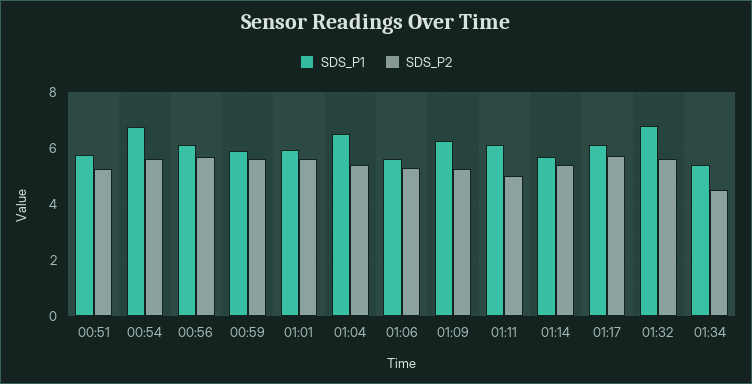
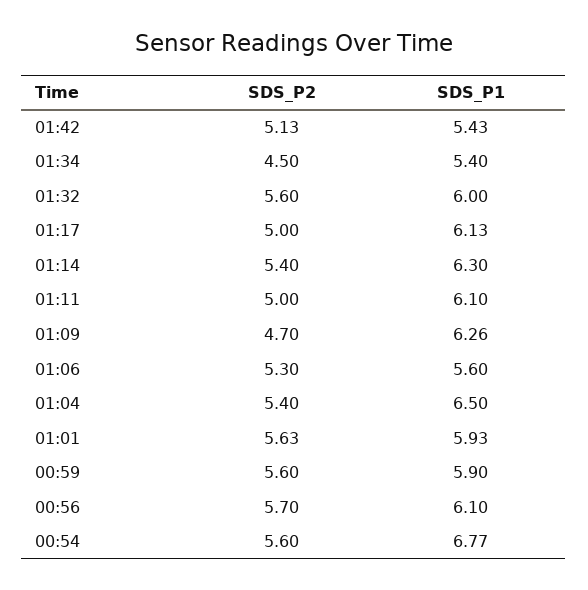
SDS_P1, 00:51: 5.75 -> none
SDS_P2, 00:51: 5.25 -> none
SDS_P2, 01:09: 5.25 -> 4.7
SDS_P1, 01:14: 5.75 -> 6.3
SDS_P2, 01:17: 5.75 -> 5
SDS_P1, 01:32: 6.75 -> 6
SDS_P2, 01:42: none -> 5.13
SDS_P1, 01:42: none -> 5.43

